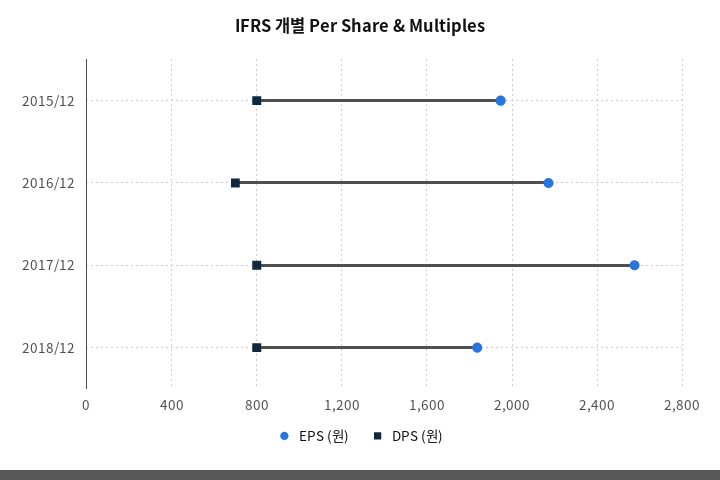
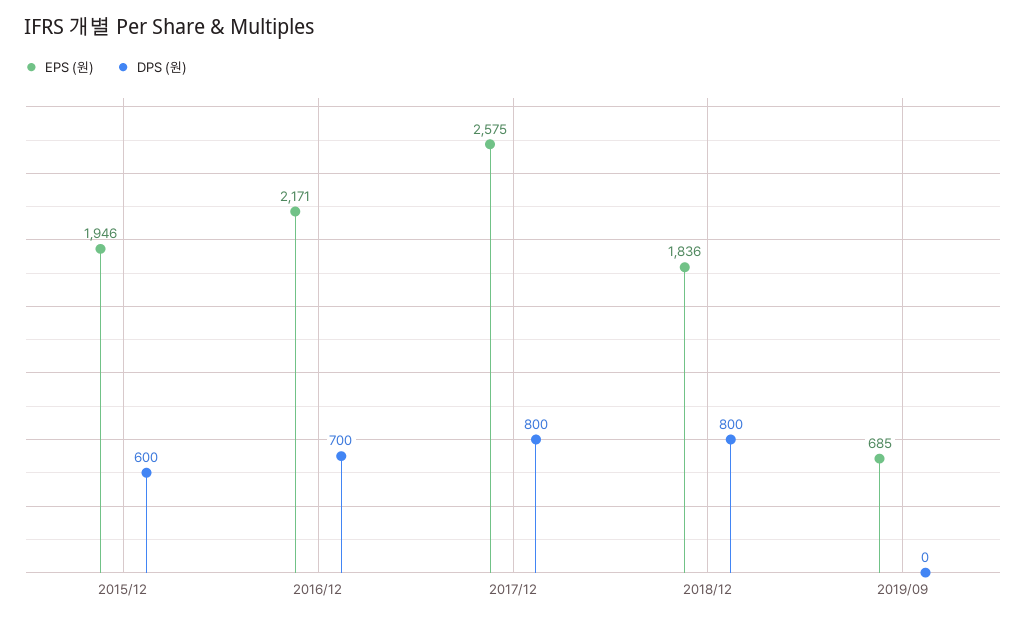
DPS (원), 2015/12: 800 -> 600
EPS (원), 2019/09: none -> 685
DPS (원), 2019/09: none -> 0

